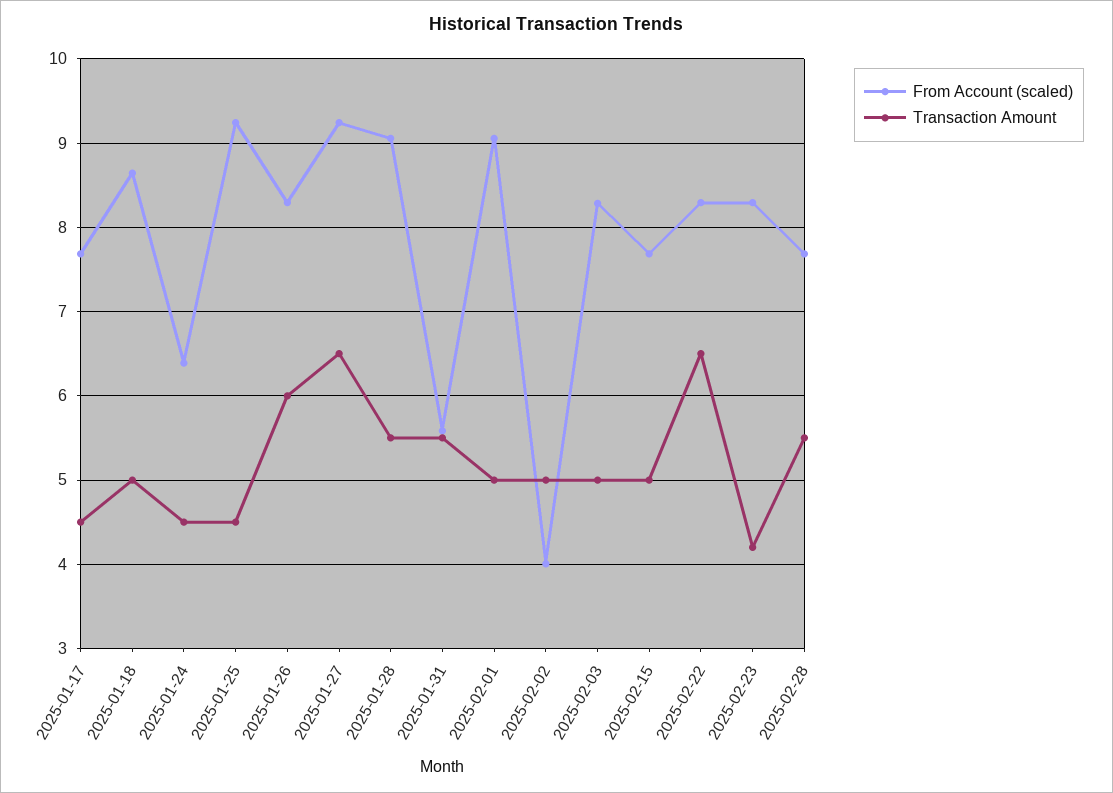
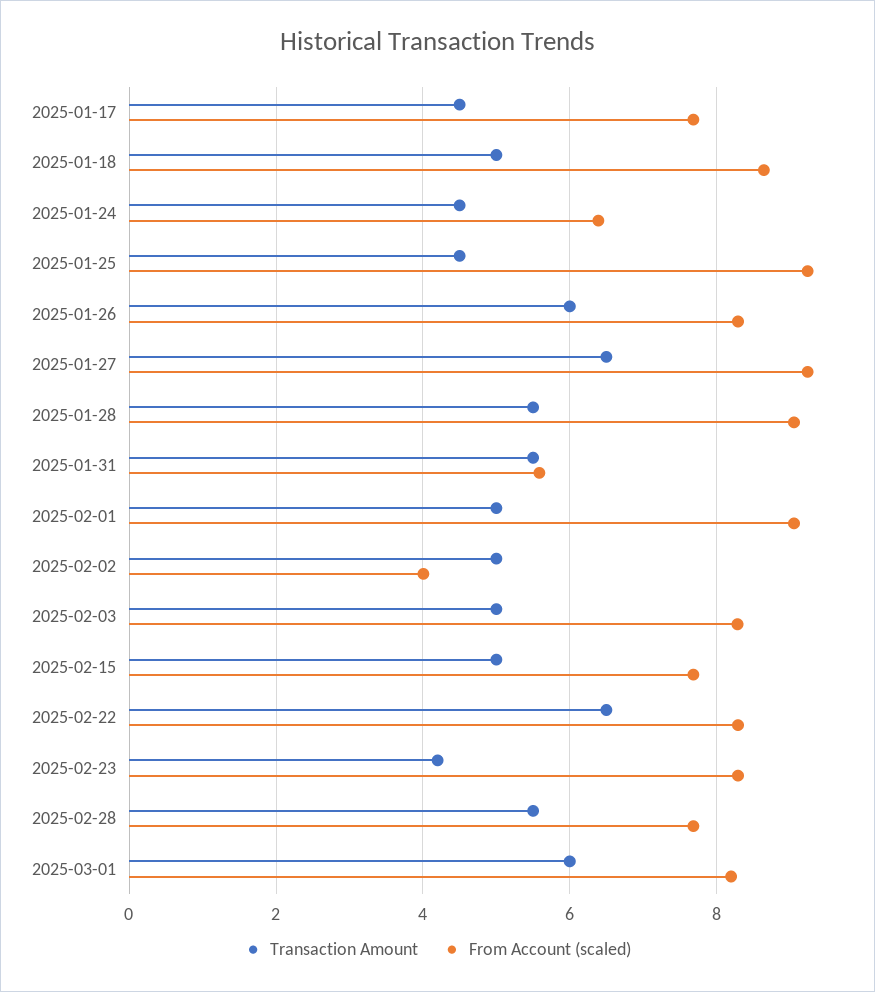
Transaction Amount, 2025-03-01: none -> 6
From Account (scaled), 2025-03-01: none -> 8.2

